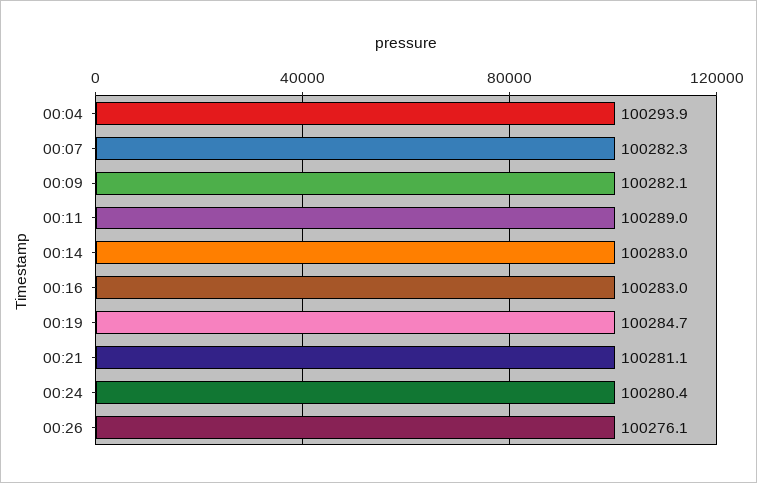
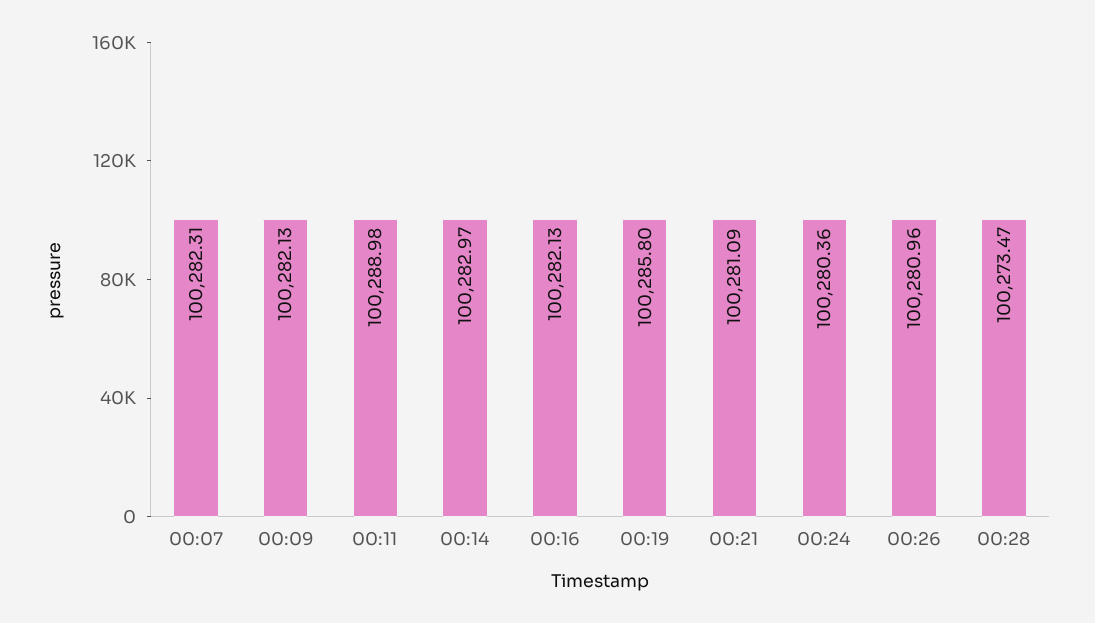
00:04: 100293.9 -> none
00:16: 100283 -> 100282.13
00:19: 100284.7 -> 100285.8
00:26: 100276.1 -> 100280.96
00:28: none -> 100273.47

